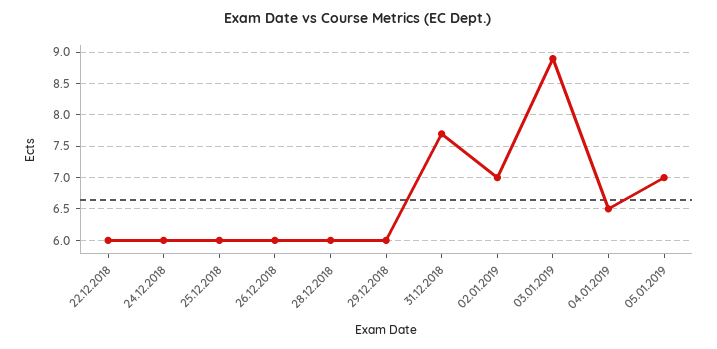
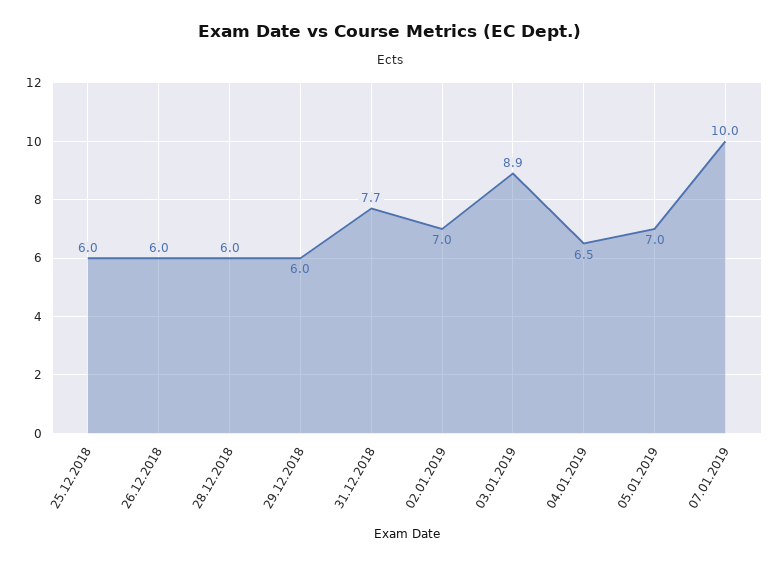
22.12.2018: 6 -> none
24.12.2018: 6 -> none
07.01.2019: none -> 10

